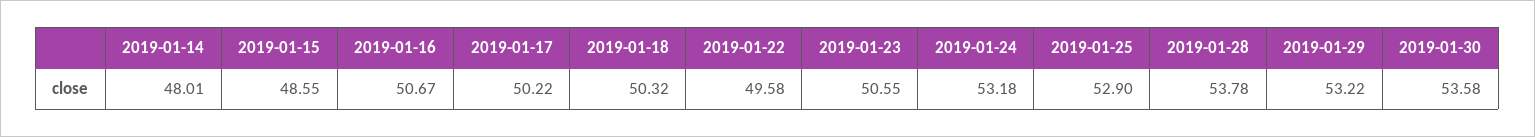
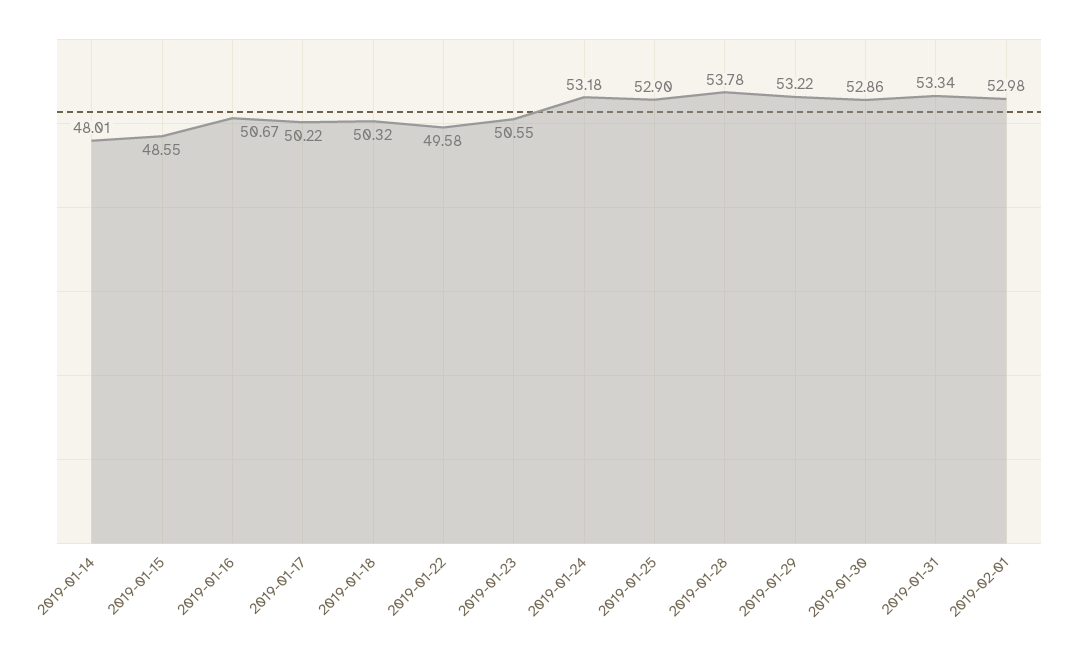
2019-01-30: 53.58 -> 52.86
2019-01-31: none -> 53.34
2019-02-01: none -> 52.98

